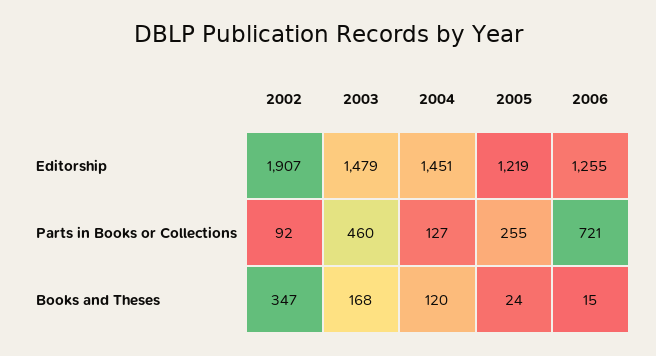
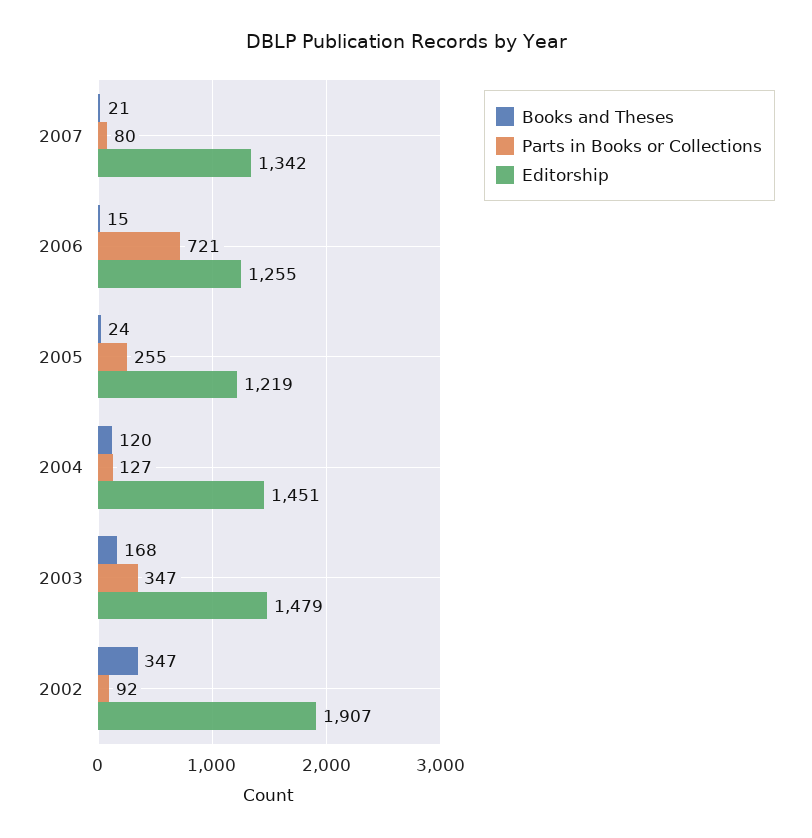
Parts in Books or Collections, 2003: 460 -> 347
Books and Theses, 2007: none -> 21
Parts in Books or Collections, 2007: none -> 80
Editorship, 2007: none -> 1342

